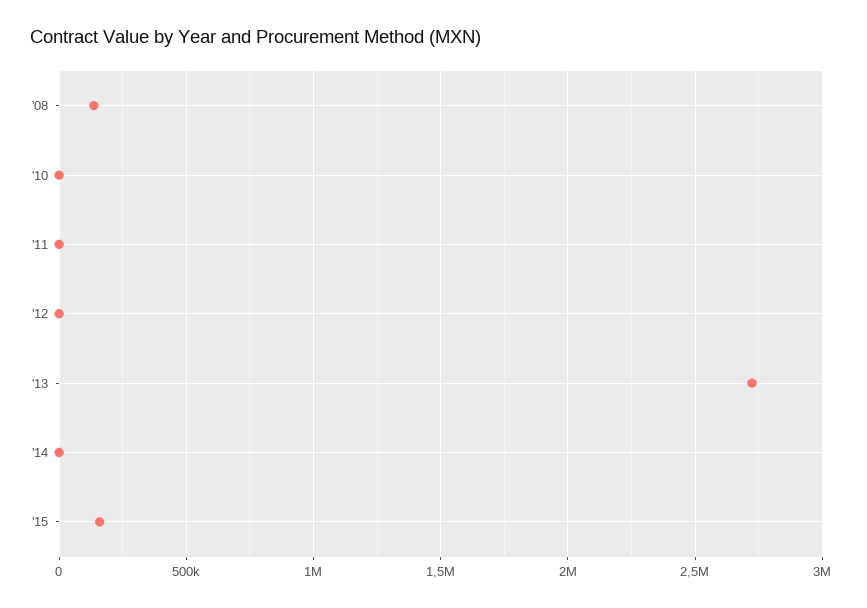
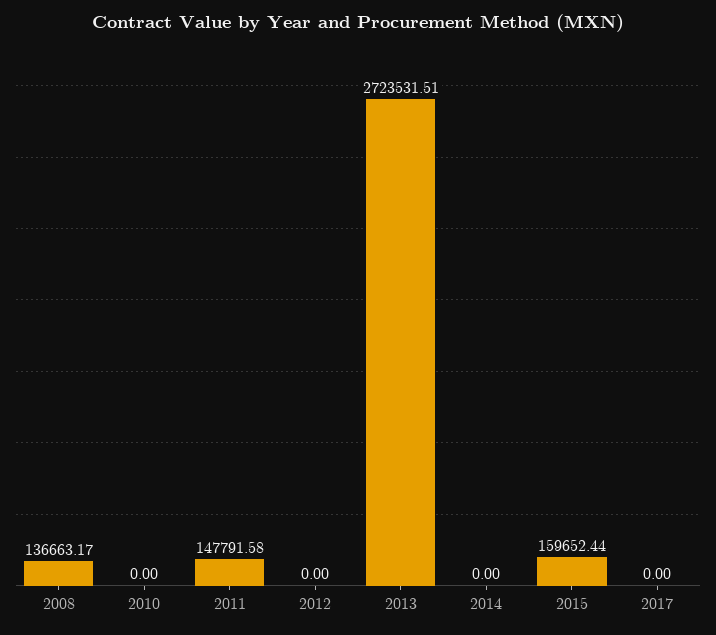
'11: 0 -> 147791.58
2017: none -> 0

